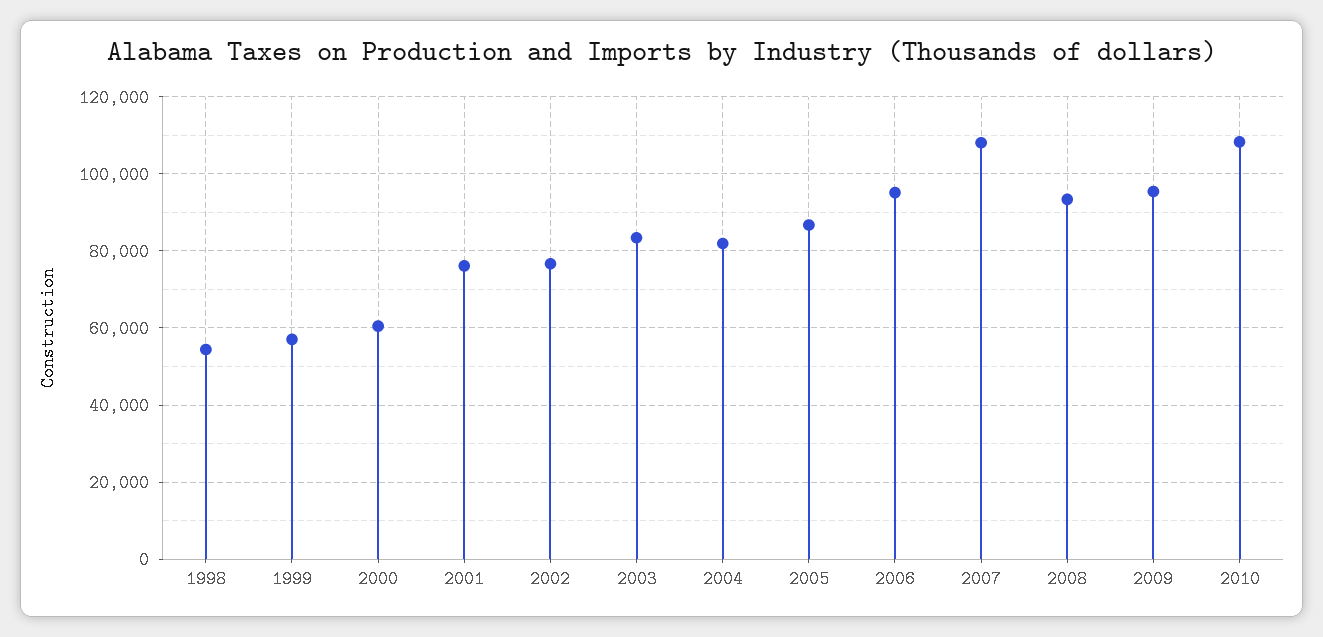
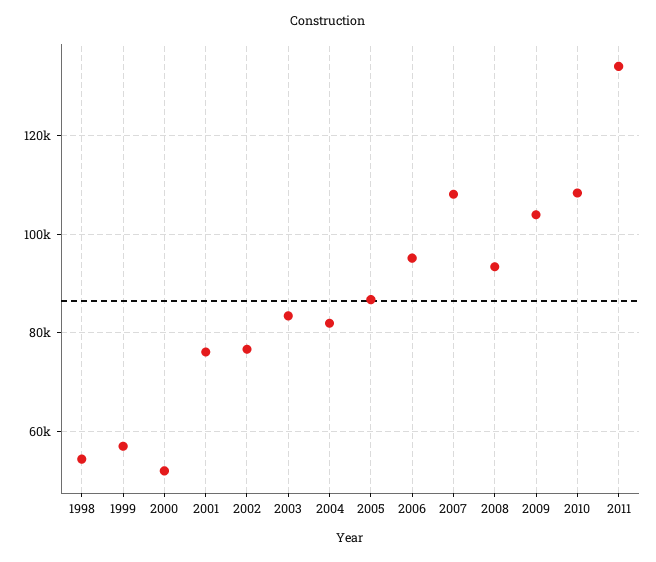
2000: 60000 -> 52000
2009: 96000 -> 104000
2011: none -> 134000

